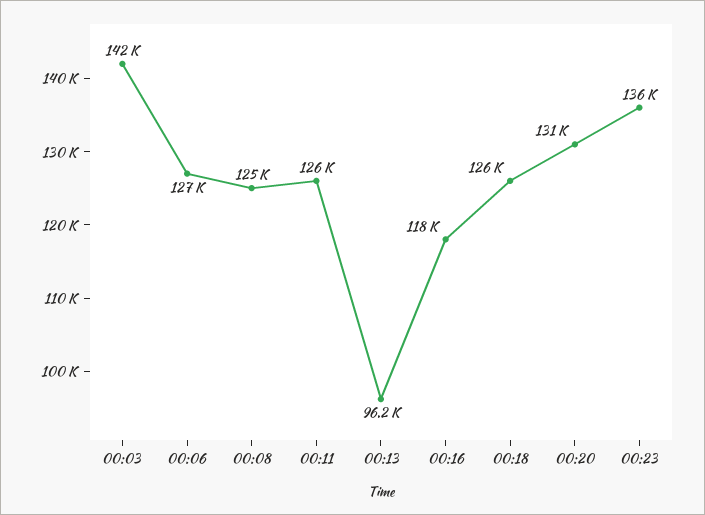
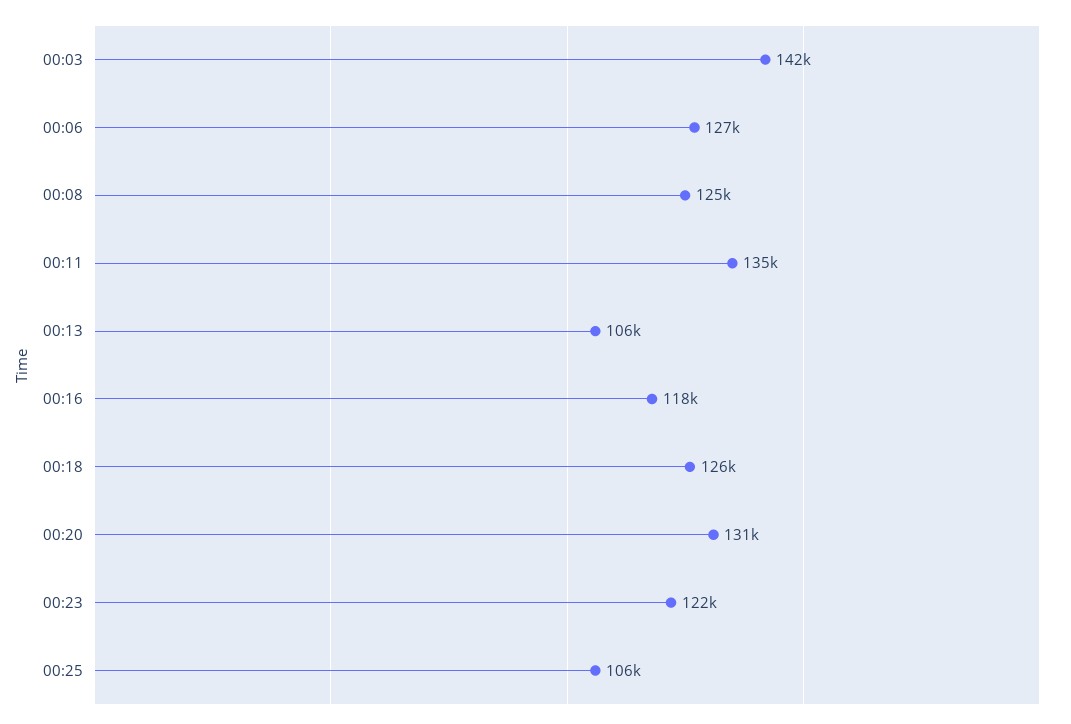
00:11: 126000 -> 135000
00:13: 96200 -> 106000
00:23: 136000 -> 122000
00:25: none -> 106000

